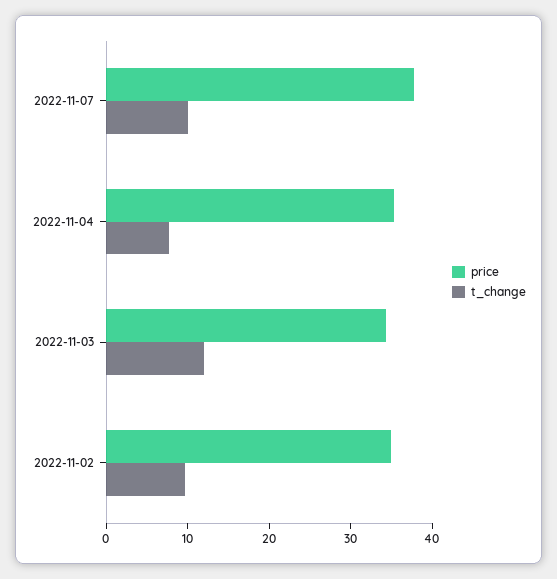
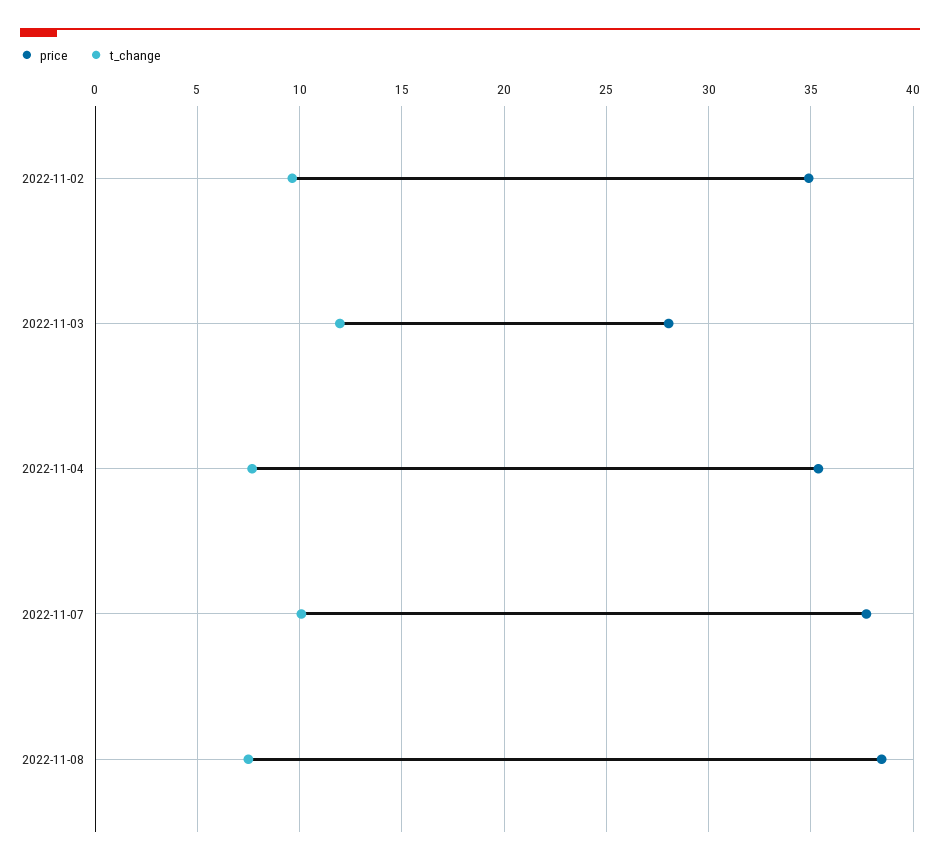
price, 2022-11-03: 34 -> 28
price, 2022-11-08: none -> 38.5
t_change, 2022-11-08: none -> 7.5

